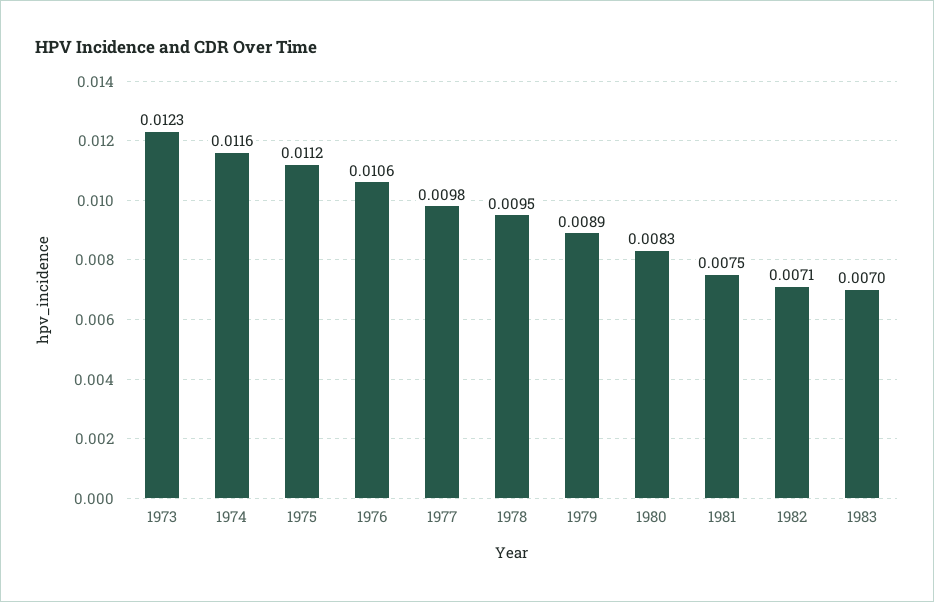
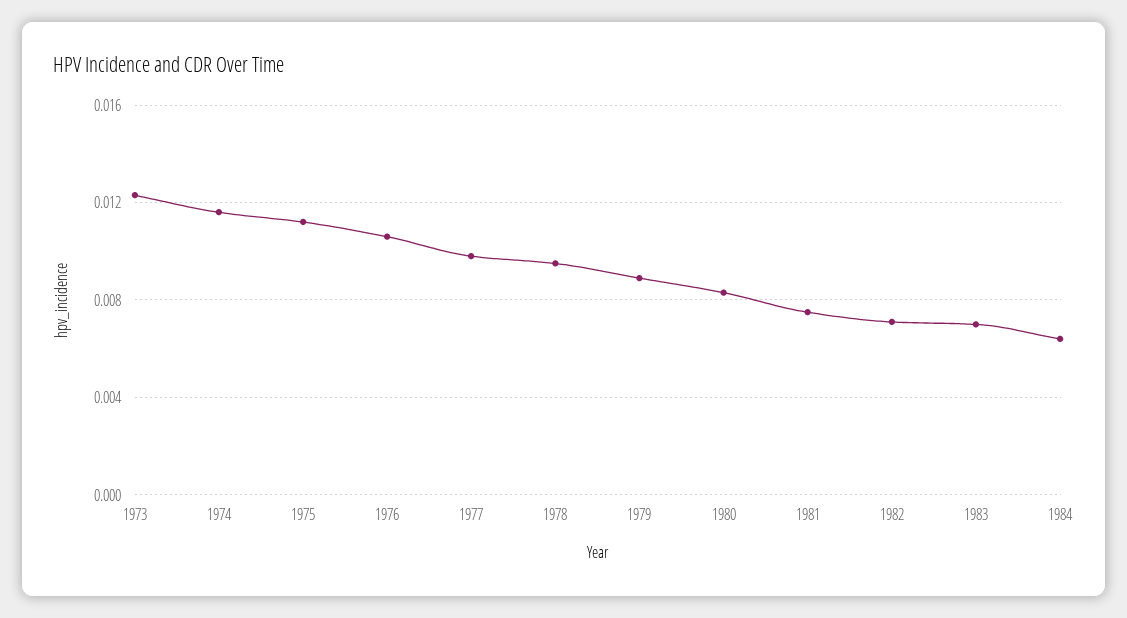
1984: none -> 0.0065

